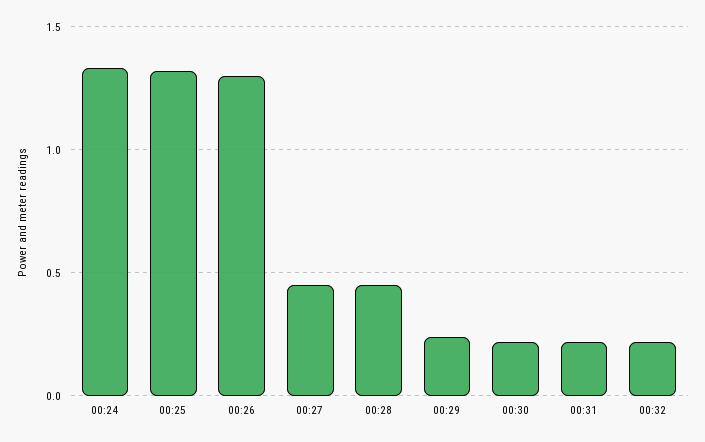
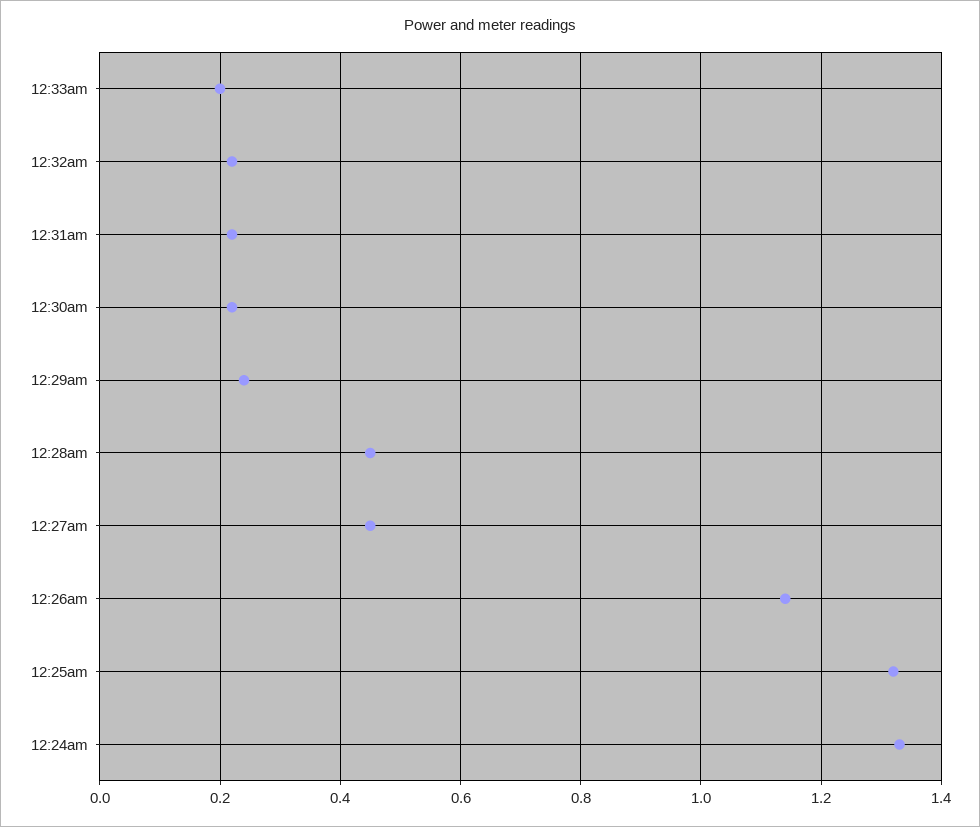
00:26: 1.3 -> 1.15
12:33am: none -> 0.2

